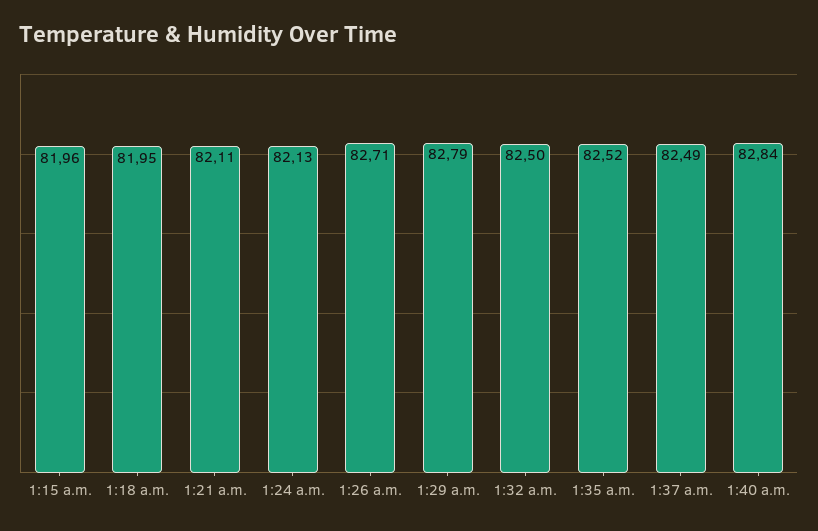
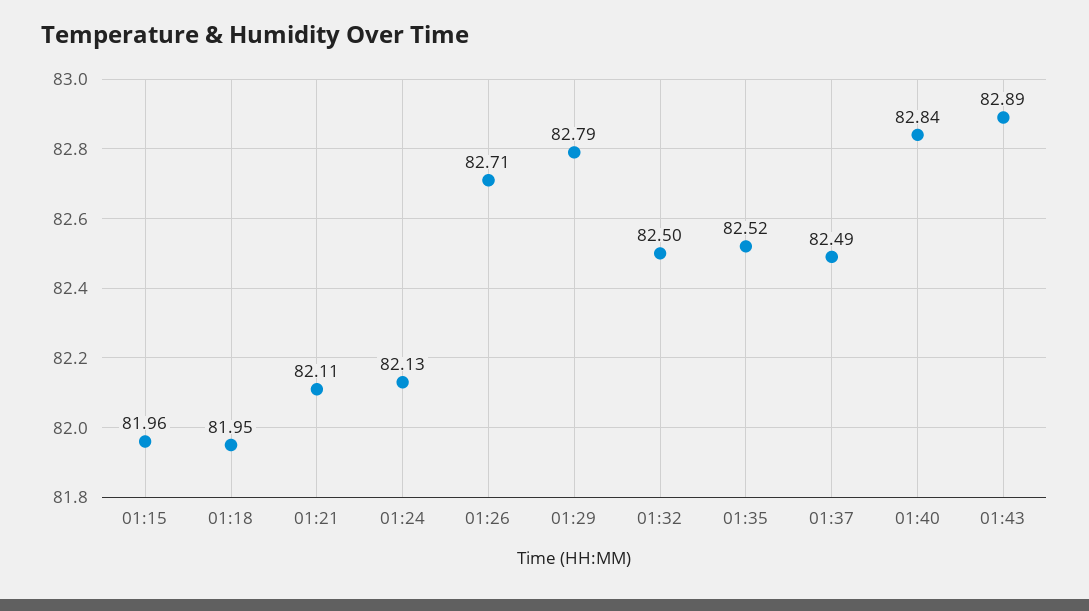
01:43: none -> 82.89

